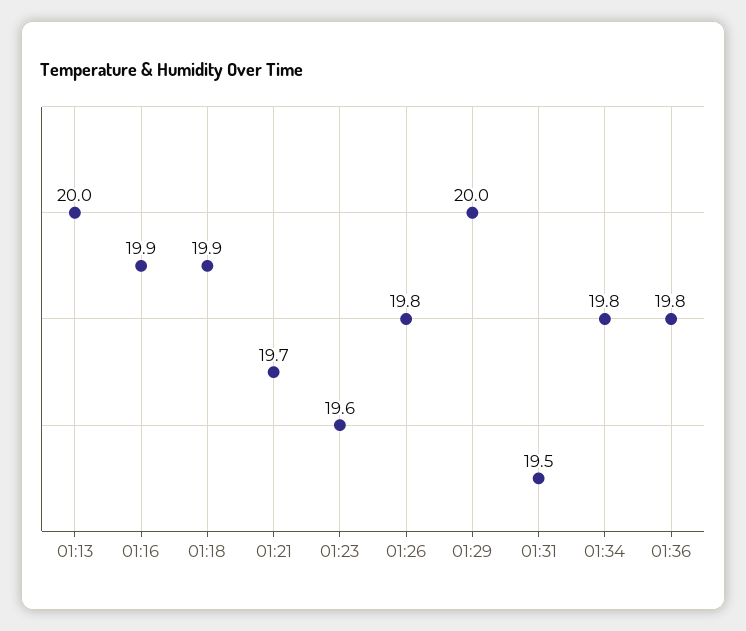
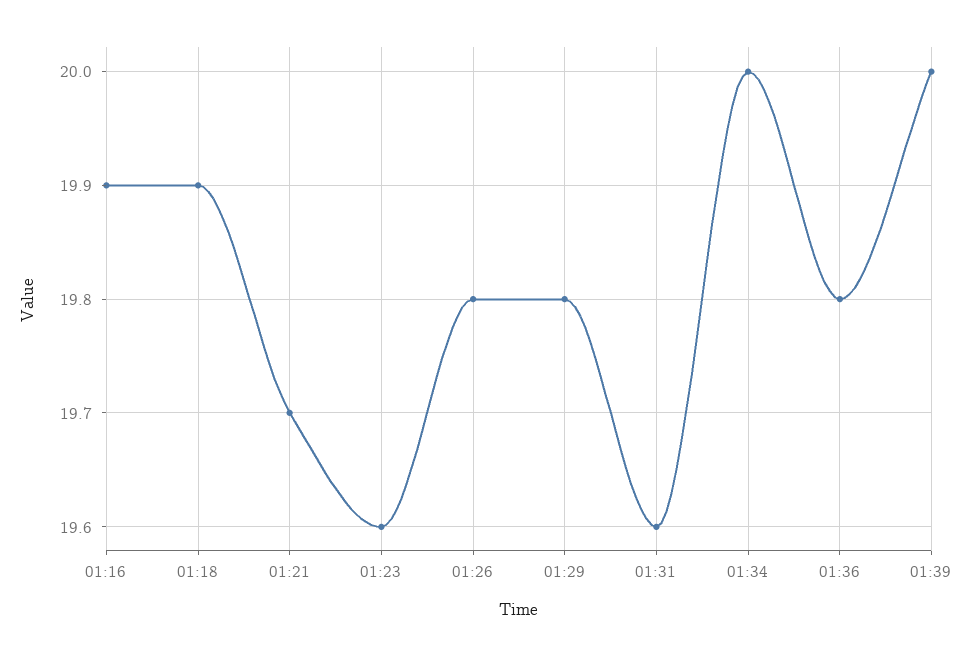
01:13: 20 -> none
01:29: 20 -> 19.8
01:31: 19.5 -> 19.6
01:34: 19.8 -> 20
01:39: none -> 20

